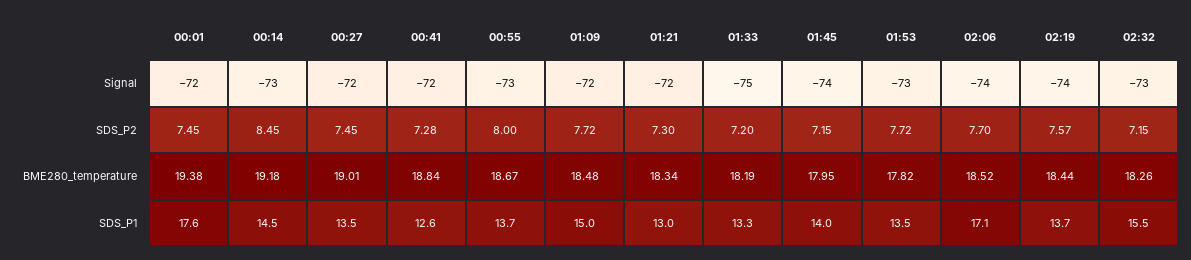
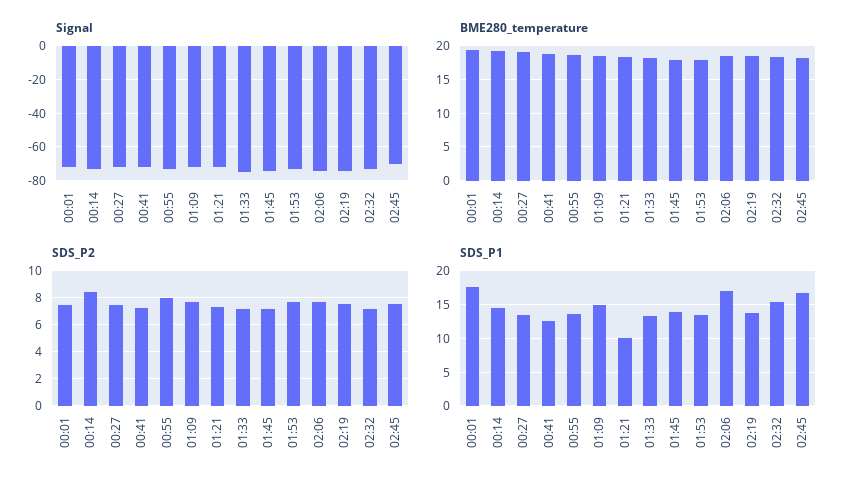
SDS_P1, 01:21: 13 -> 10
Signal, 02:45: none -> -70
BME280_temperature, 02:45: none -> 18
SDS_P2, 02:45: none -> 7.5
SDS_P1, 02:45: none -> 17

